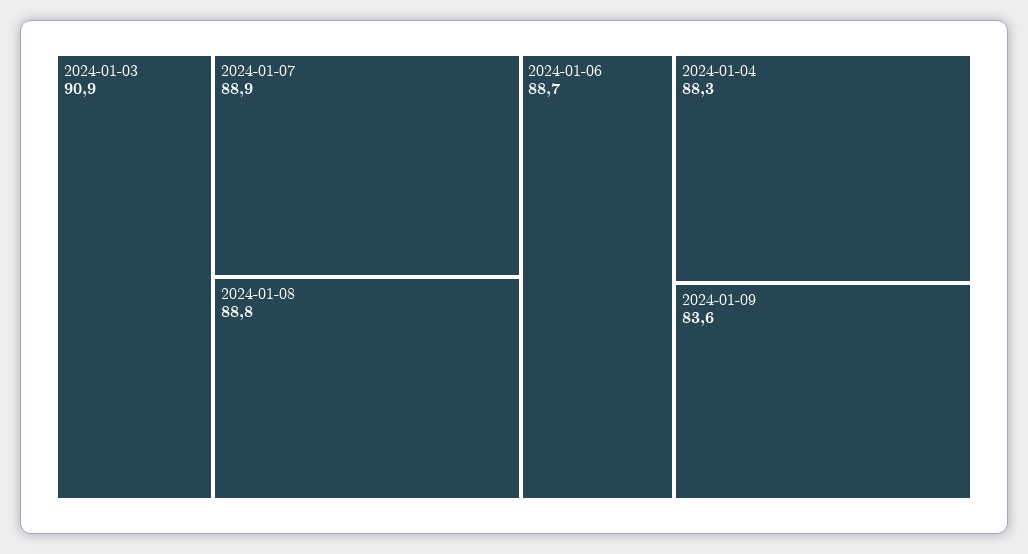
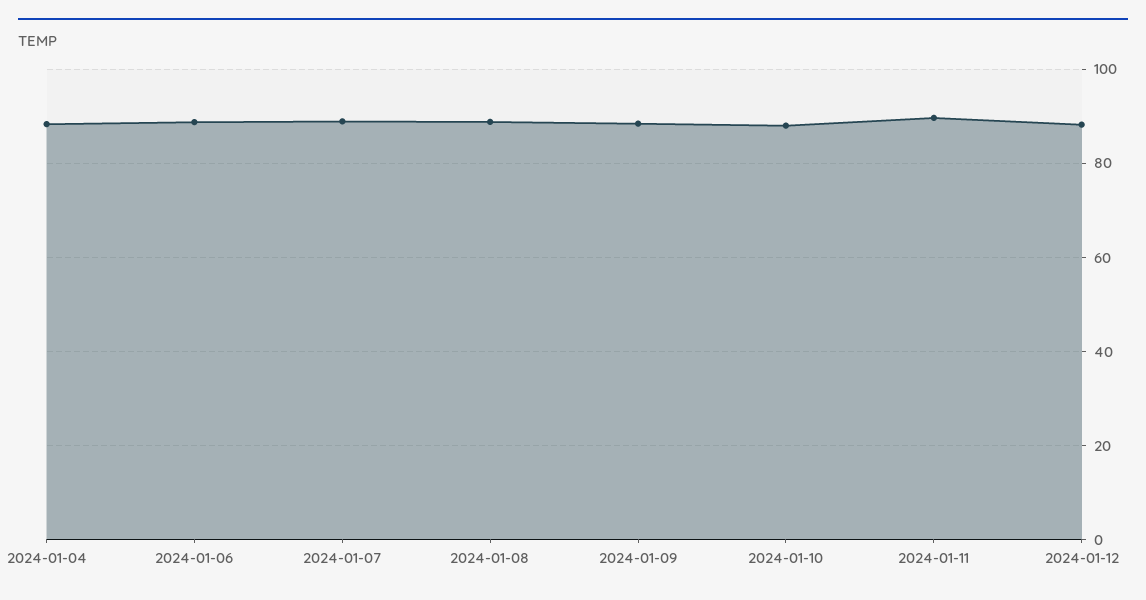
2024-01-03: 90.9 -> none
2024-01-09: 83.6 -> 88
2024-01-10: none -> 88
2024-01-11: none -> 90
2024-01-12: none -> 88

